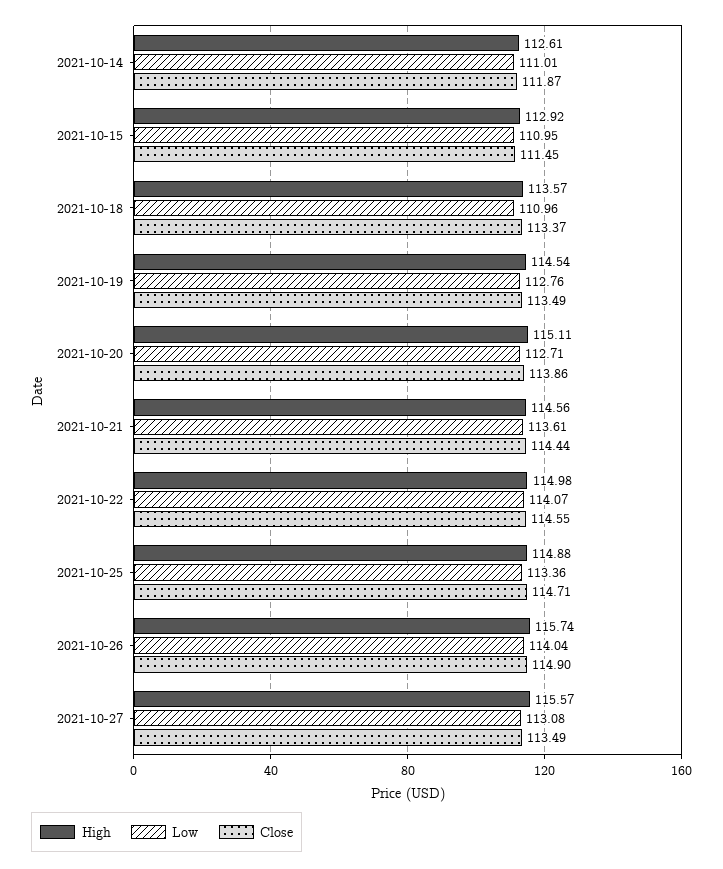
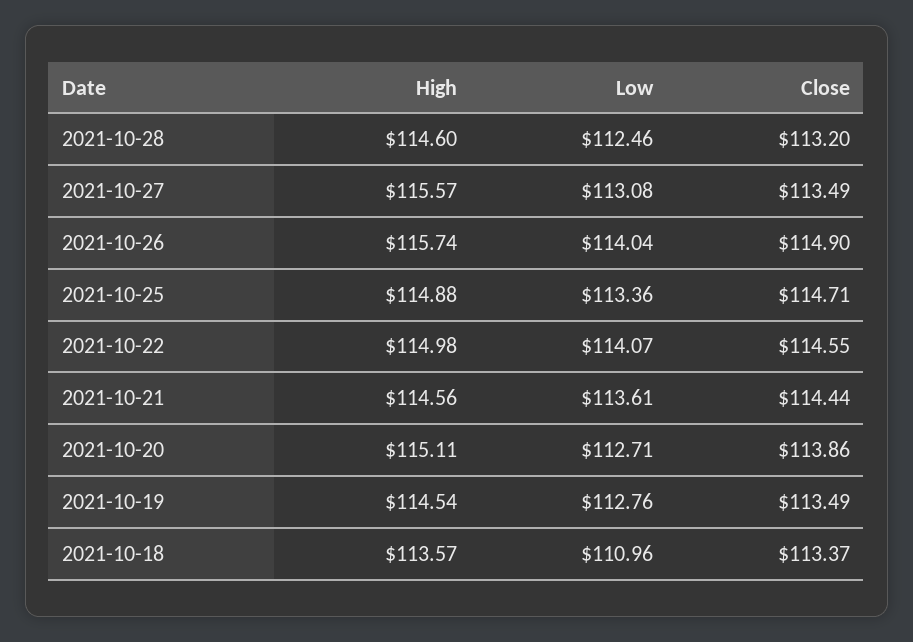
High, 2021-10-14: 112.61 -> none
Low, 2021-10-14: 111.01 -> none
Close, 2021-10-14: 111.87 -> none
High, 2021-10-15: 112.92 -> none
Low, 2021-10-15: 110.95 -> none
Close, 2021-10-15: 111.45 -> none
High, 2021-10-28: none -> 114.6
Low, 2021-10-28: none -> 112.46
Close, 2021-10-28: none -> 113.2

